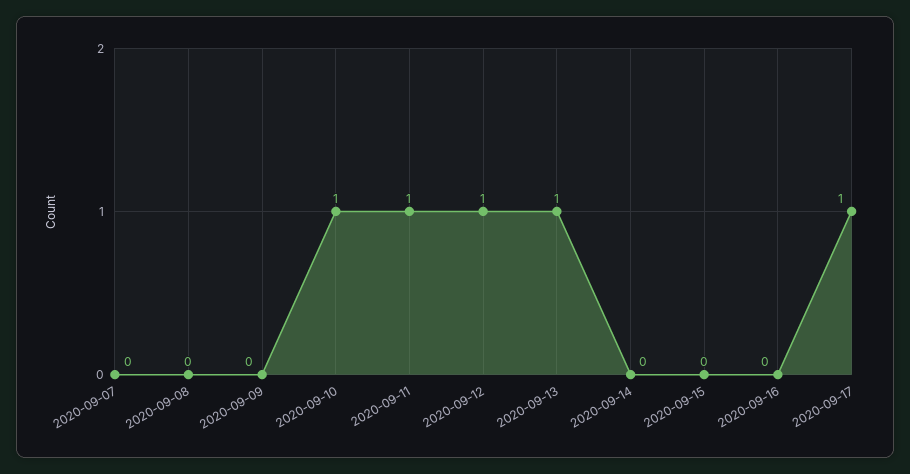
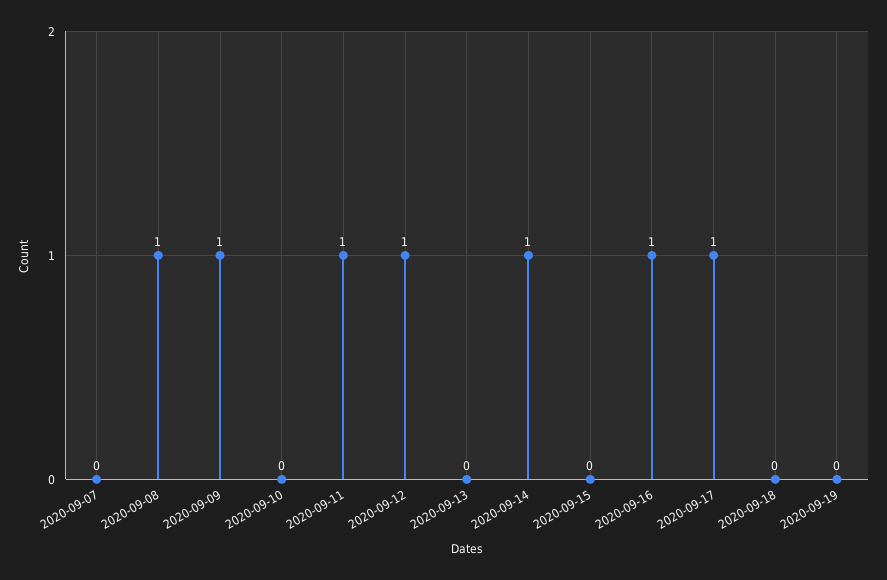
2020-09-08: 0 -> 1
2020-09-09: 0 -> 1
2020-09-10: 1 -> 0
2020-09-13: 1 -> 0
2020-09-14: 0 -> 1
2020-09-16: 0 -> 1
2020-09-18: none -> 0
2020-09-19: none -> 0

